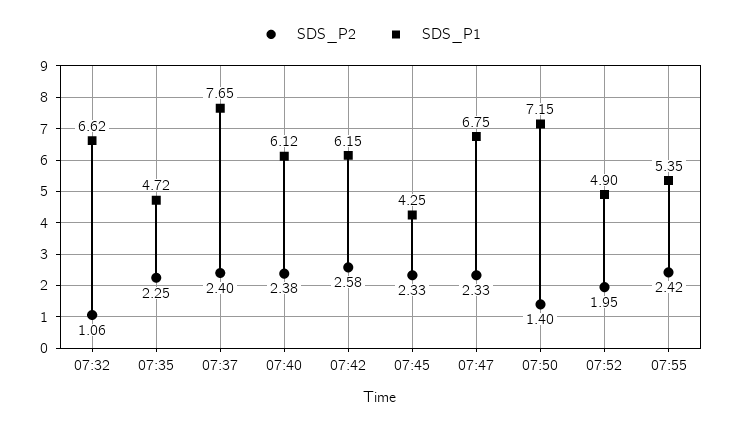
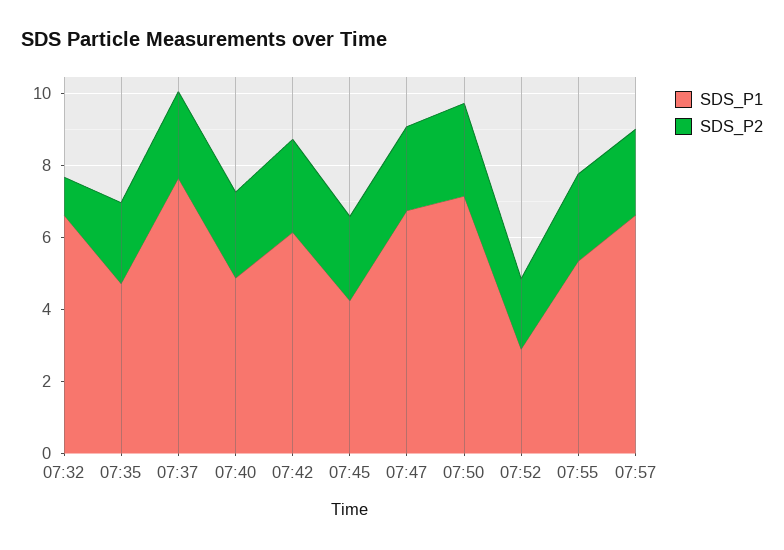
SDS_P1, 07:40: 6.12 -> 5
SDS_P2, 07:50: 1.4 -> 2.5
SDS_P1, 07:52: 4.9 -> 3
SDS_P1, 07:57: none -> 6.5
SDS_P2, 07:57: none -> 2.5

